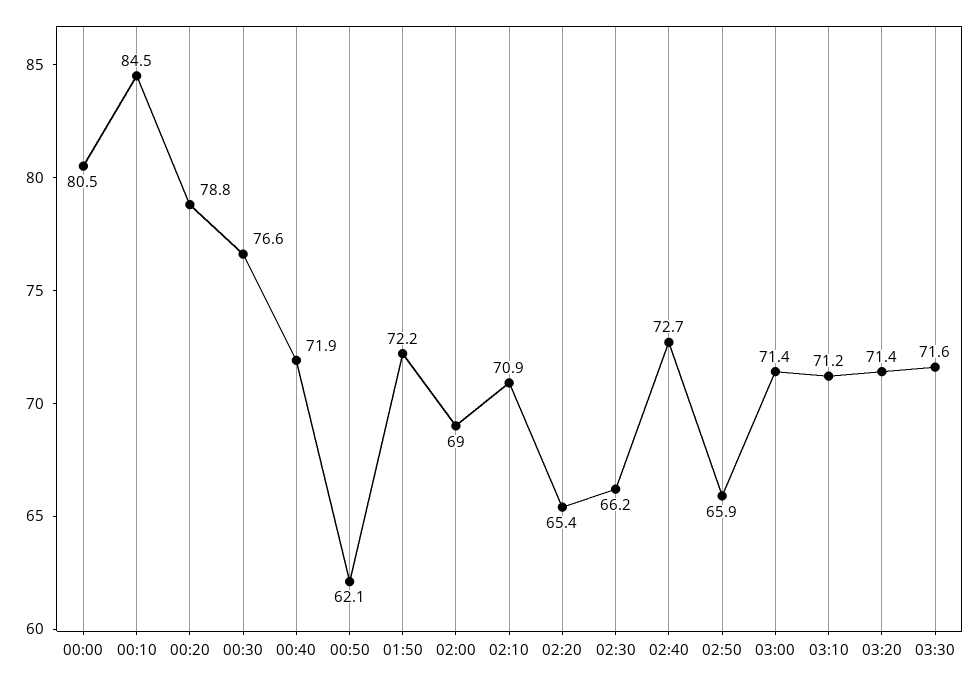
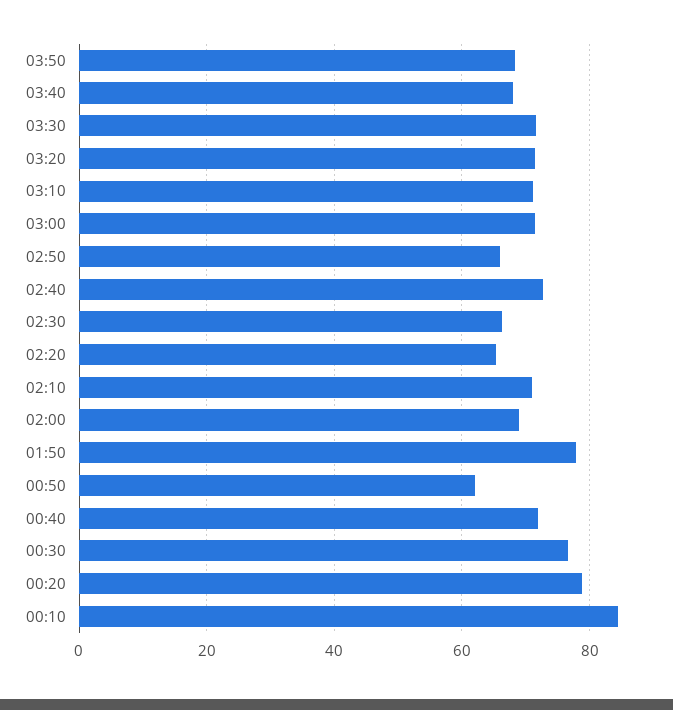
00:00: 80.5 -> none
01:50: 72.2 -> 78
03:50: none -> 68
03:40: none -> 68

